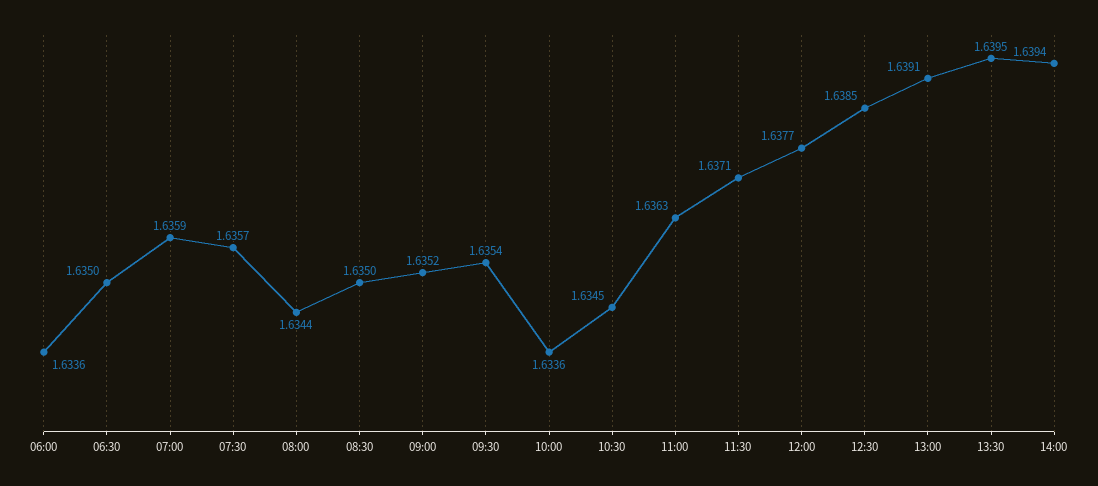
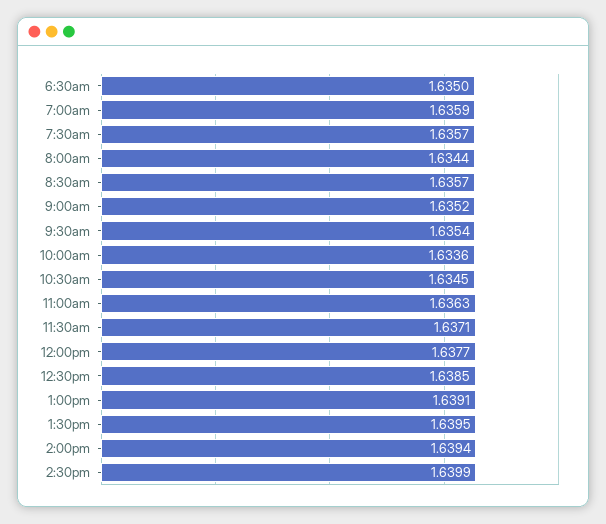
06:00: 1.6336 -> none
08:30: 1.635 -> 1.6357
2:30pm: none -> 1.6399

